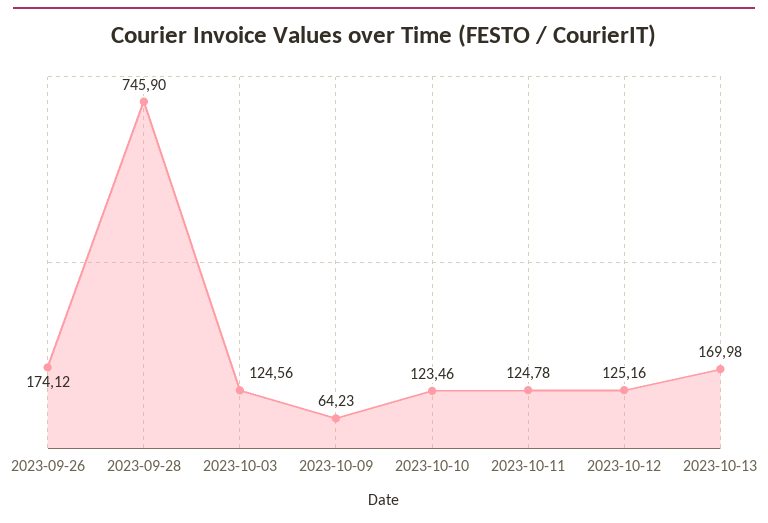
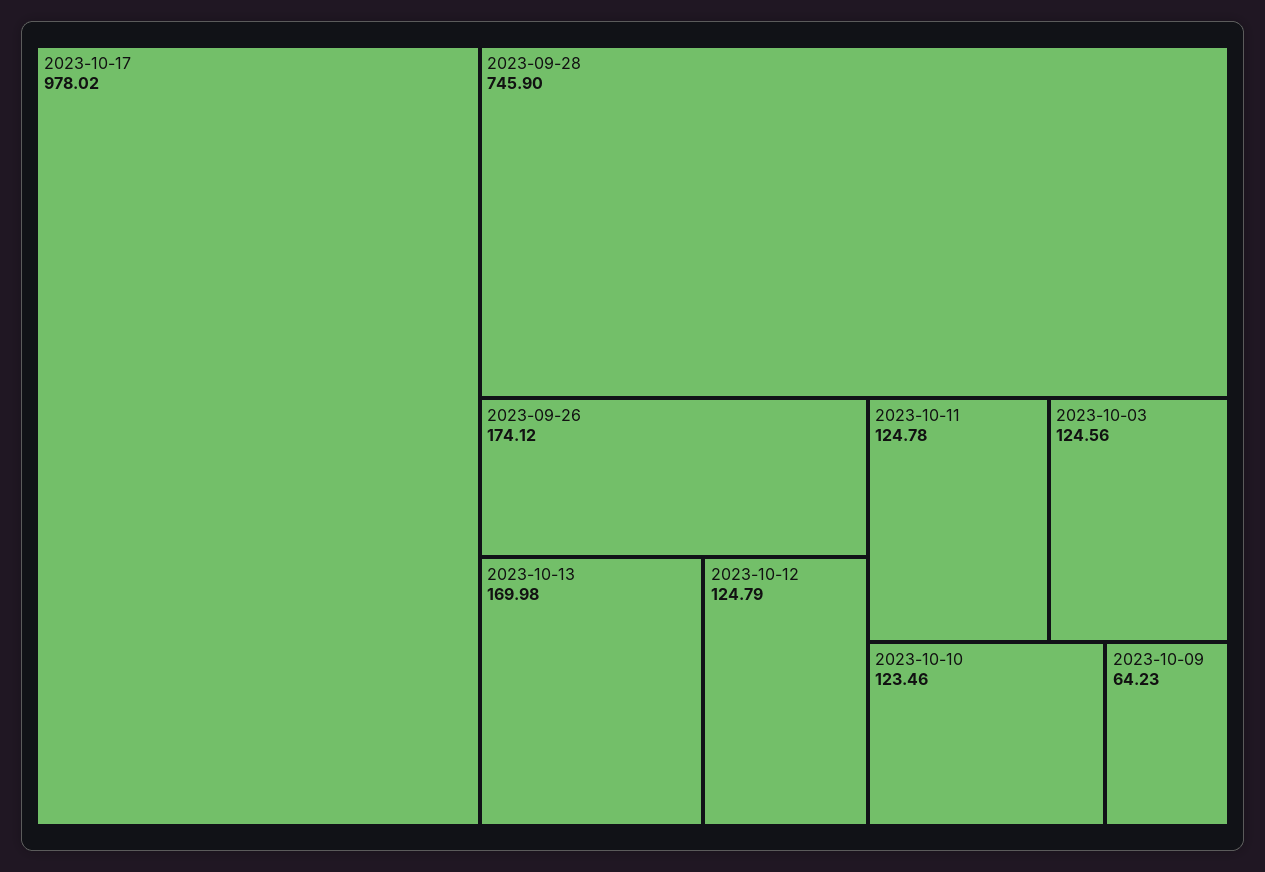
2023-10-12: 125.16 -> 124.79
2023-10-17: none -> 978.02

